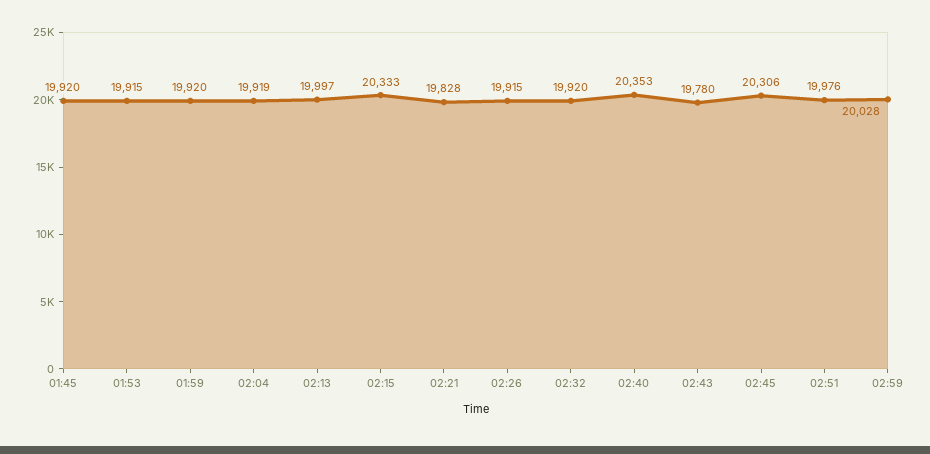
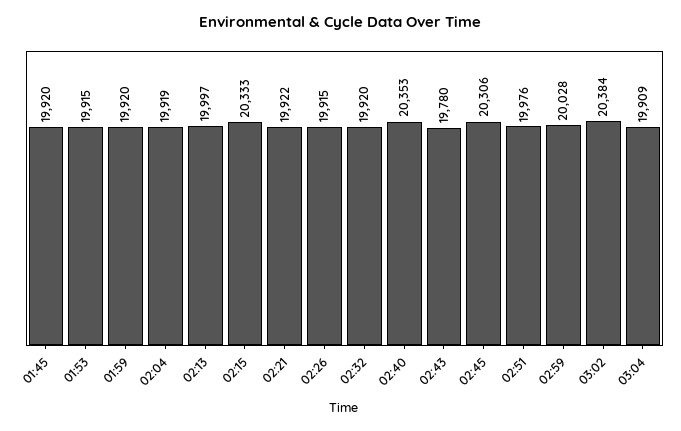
02:21: 19828 -> 19922
03:02: none -> 20384
03:04: none -> 19909

